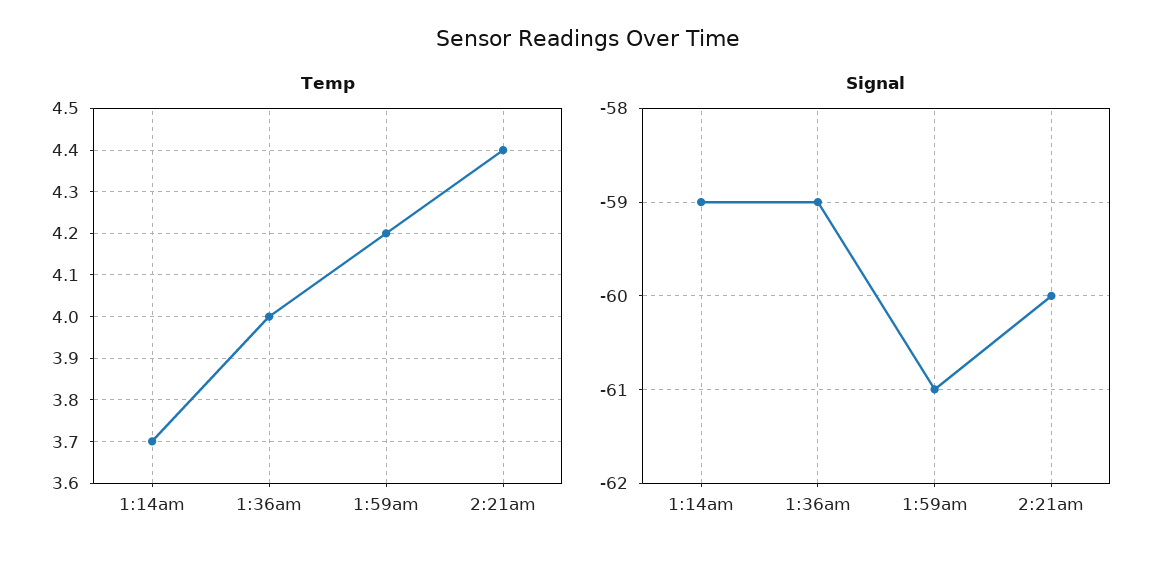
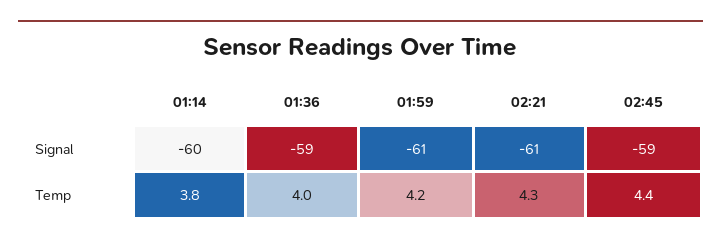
Temp, 1:14am: 3.7 -> 3.8
Temp, 2:21am: 4.4 -> 4.3
Signal, 1:14am: -59 -> -60
Signal, 2:21am: -60 -> -61
Signal, 02:45: none -> -59
Temp, 02:45: none -> 4.4

